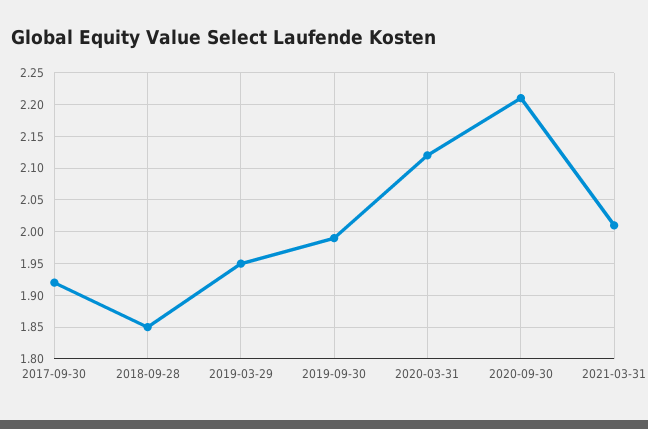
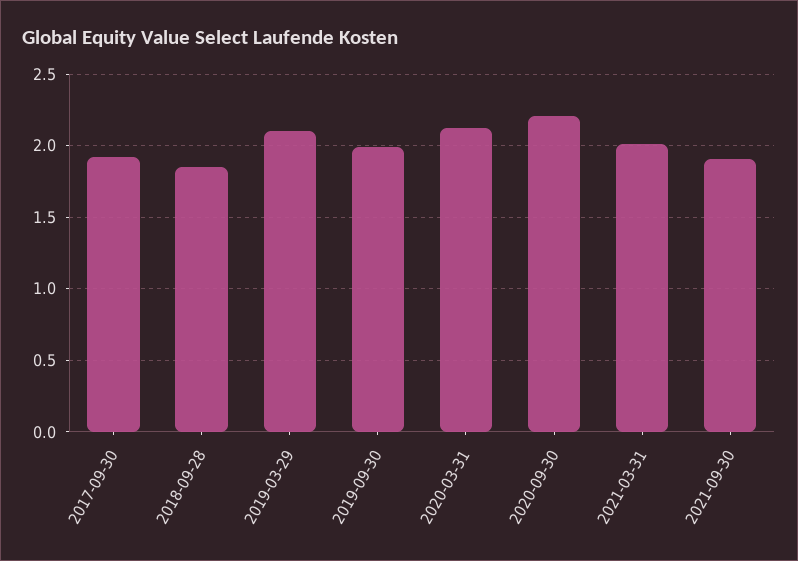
2019-03-29: 1.95 -> 2.1
2021-09-30: none -> 1.9

